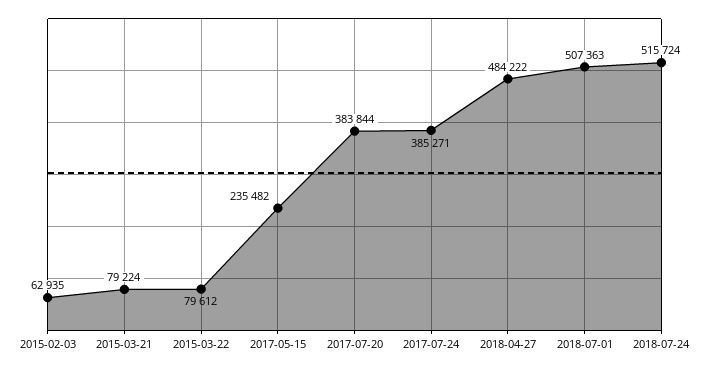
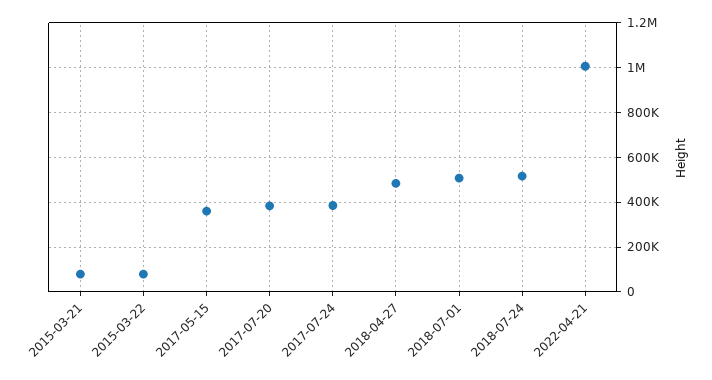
2015-02-03: 62935 -> none
2017-05-15: 235482 -> 350000
2022-04-21: none -> 1000000

